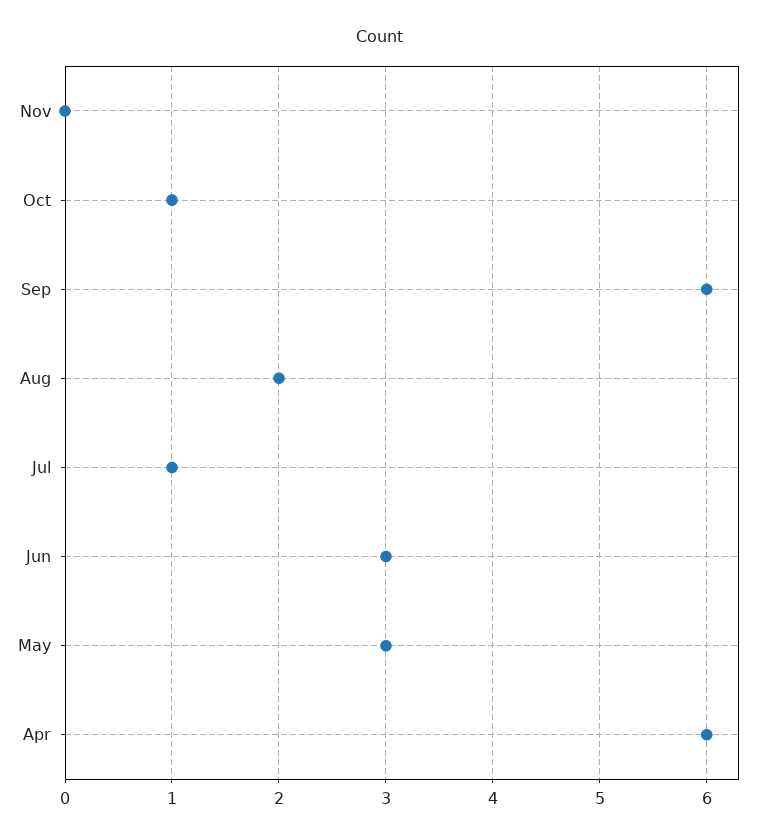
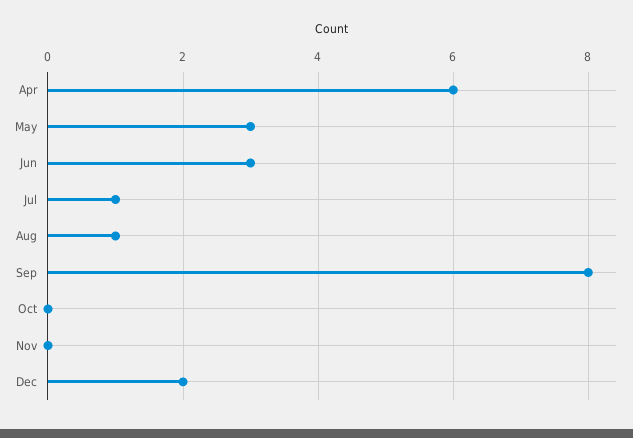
Oct: 1 -> 0
Sep: 6 -> 8
Aug: 2 -> 1
Dec: none -> 2

